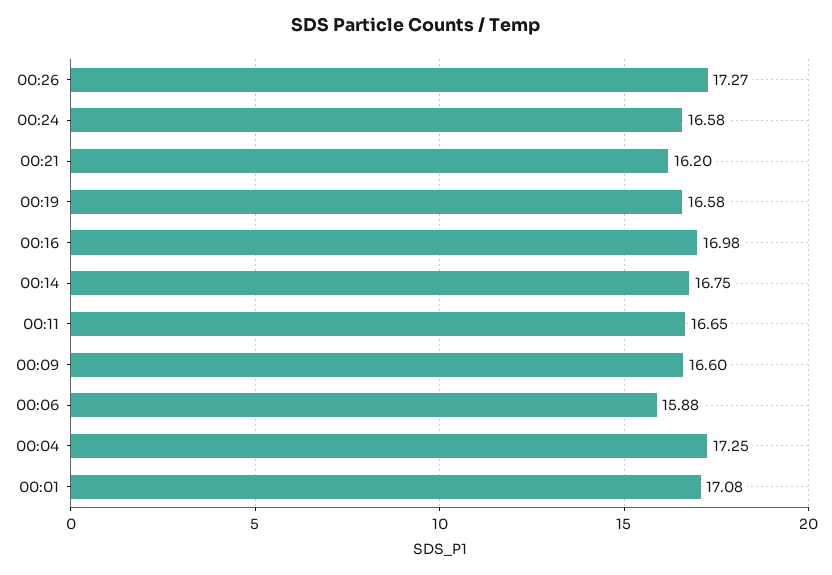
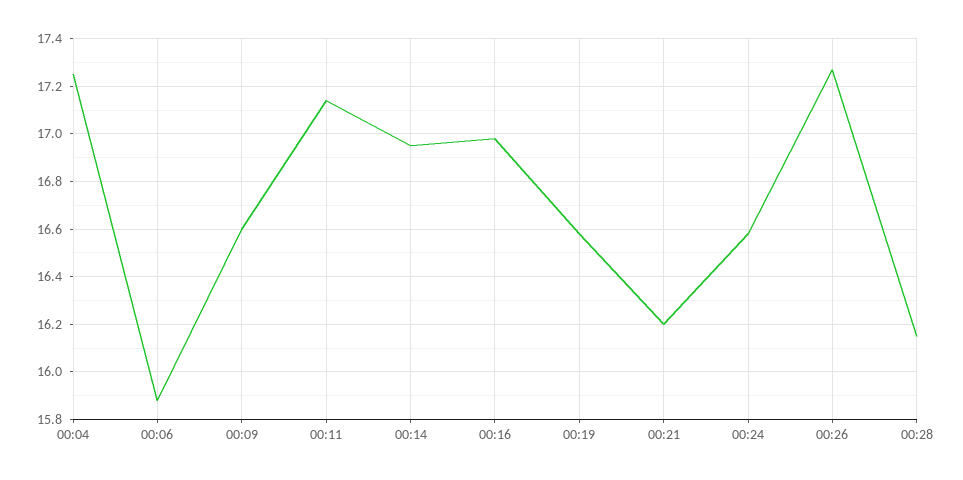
00:14: 16.75 -> 16.95
00:11: 16.65 -> 17.15
00:01: 17.08 -> none
00:28: none -> 16.15

